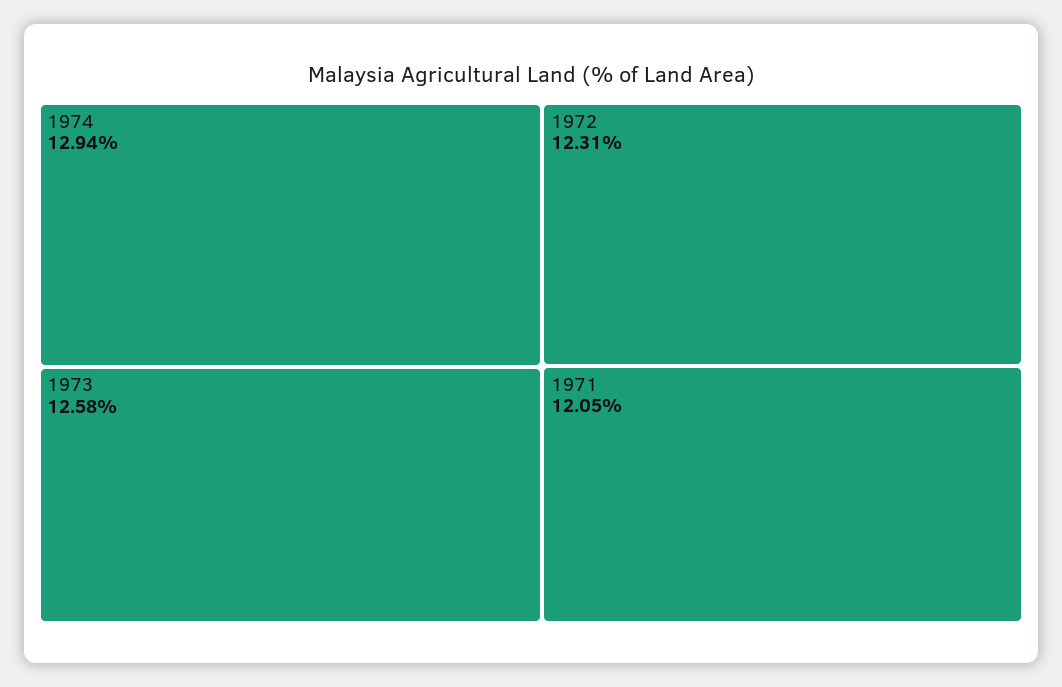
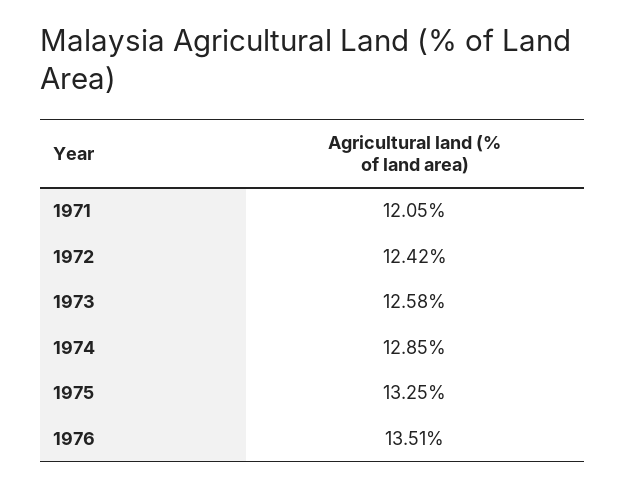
1974: 12.94 -> 12.85
1972: 12.31 -> 12.42
1975: none -> 13.25
1976: none -> 13.51

